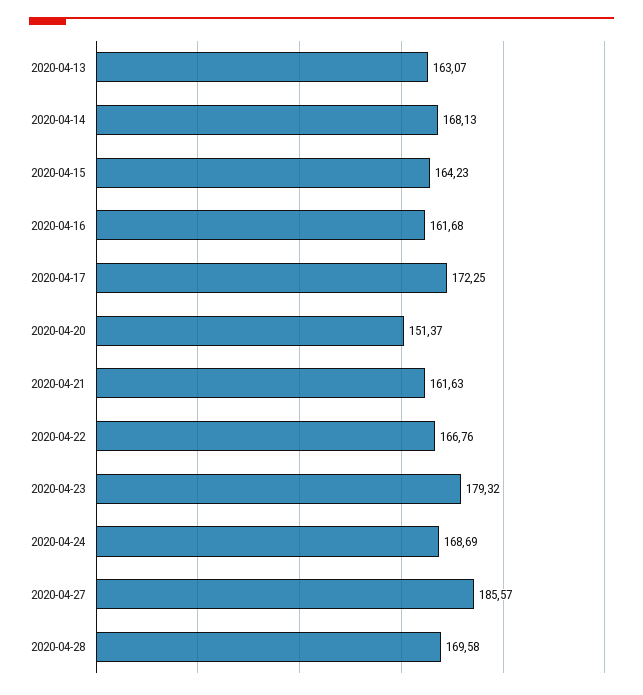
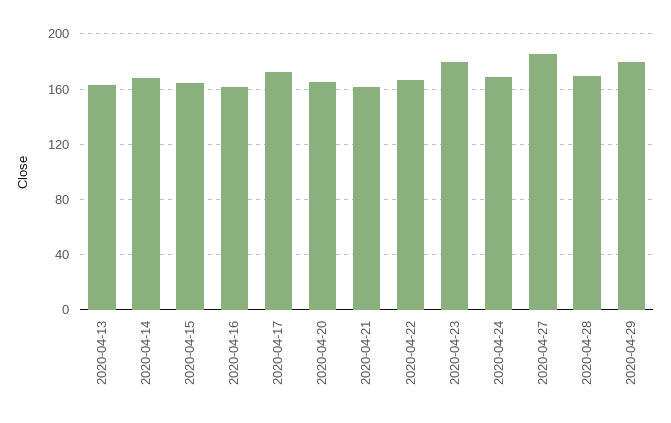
2020-04-20: 151.37 -> 165
2020-04-29: none -> 180

